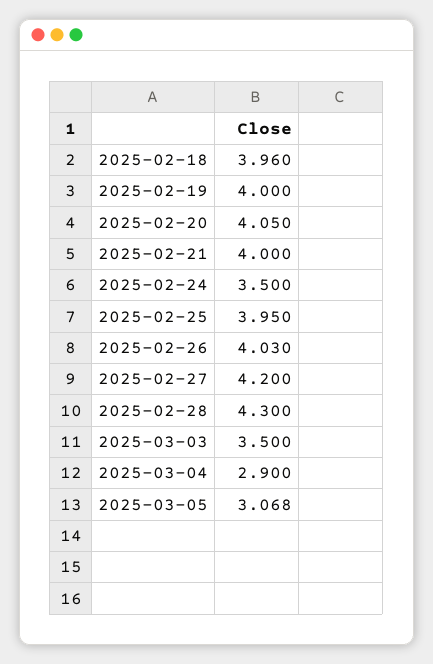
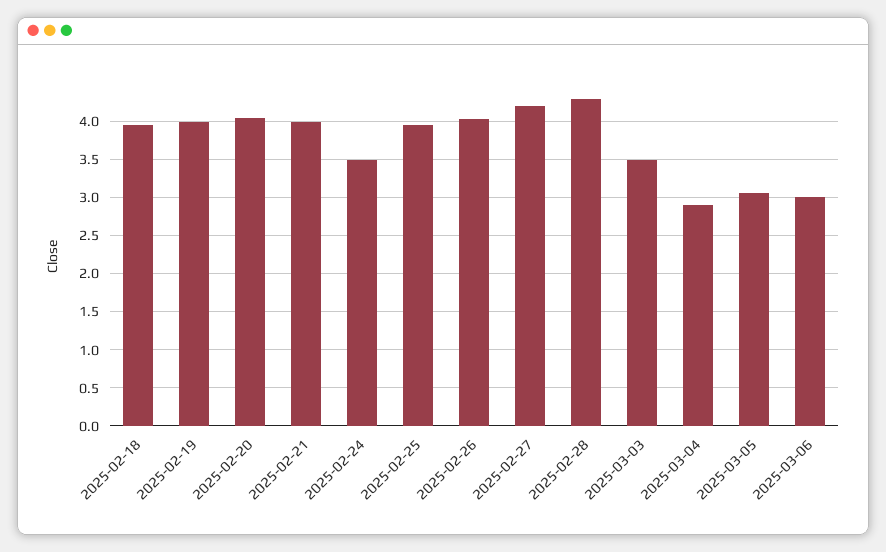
2025-03-06: none -> 3

